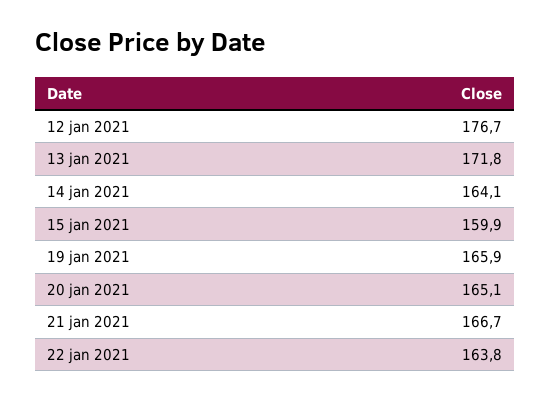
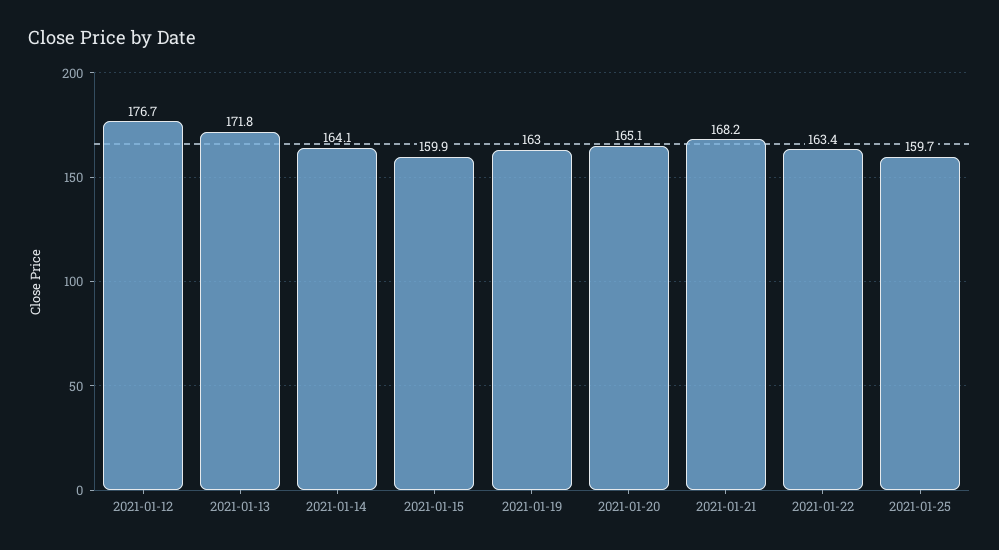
19 jan 2021: 165.9 -> 163
21 jan 2021: 166.7 -> 168.2
22 jan 2021: 163.8 -> 163.4
2021-01-25: none -> 159.7

